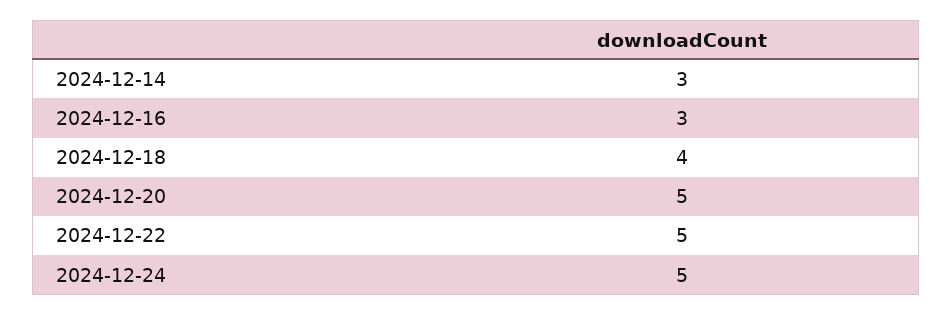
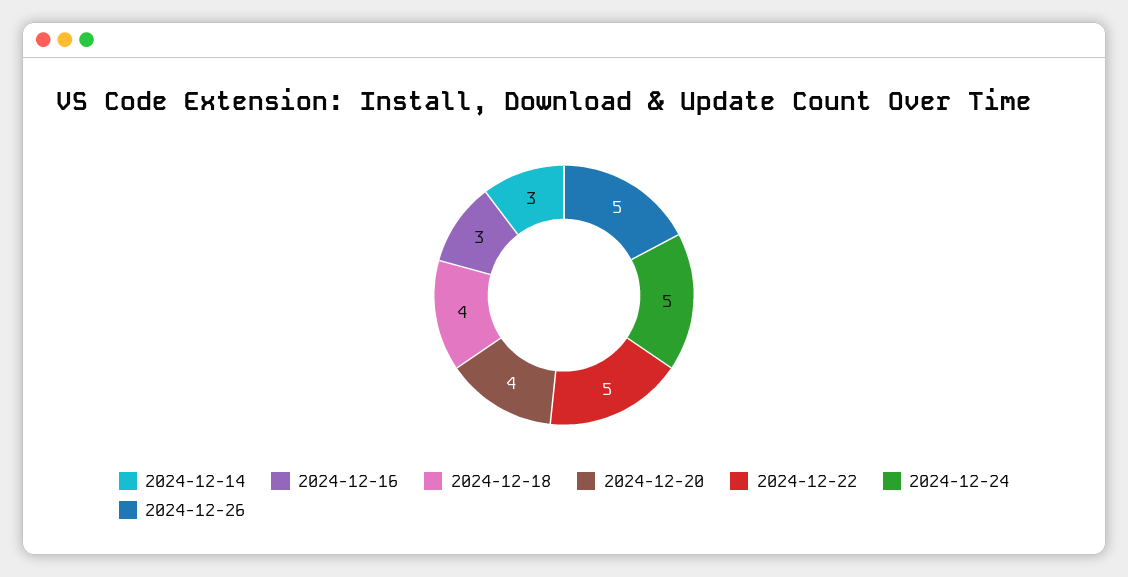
2024-12-20: 5 -> 4
2024-12-26: none -> 5

